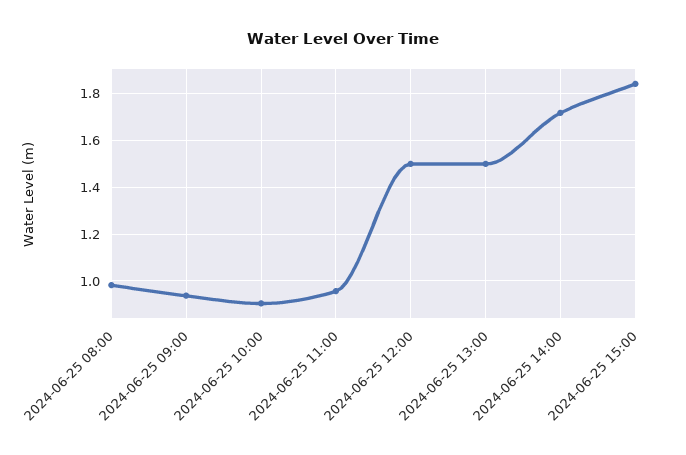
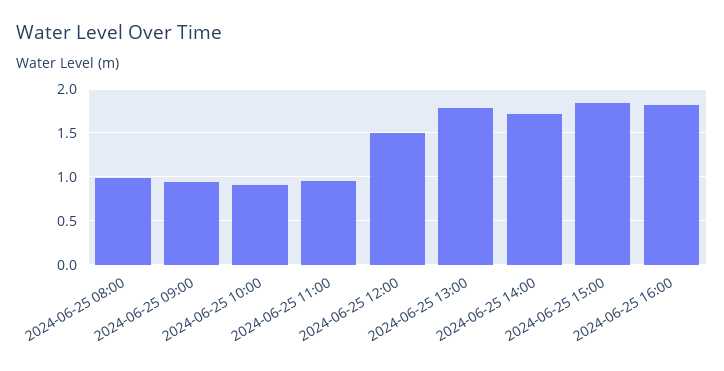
2024-06-25 13:00: 1.5 -> 1.8
2024-06-25 16:00: none -> 1.8

